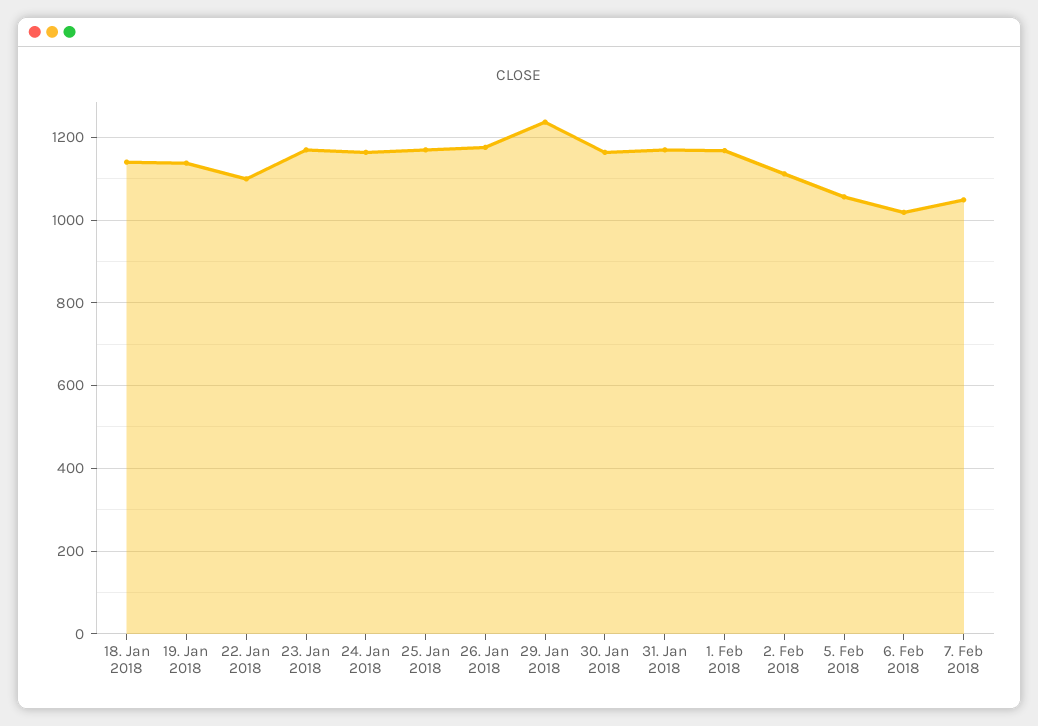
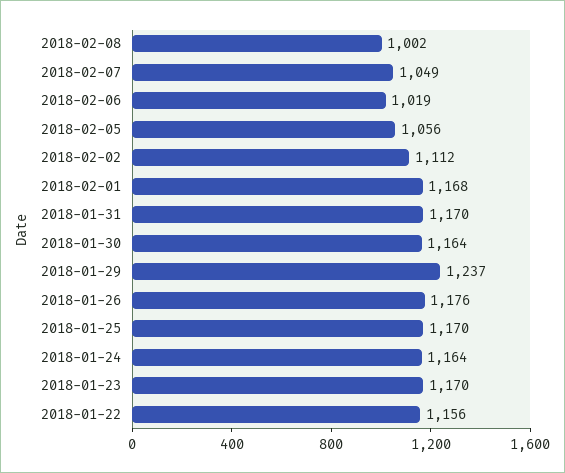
18. Jan 2018: 1140 -> none
19. Jan 2018: 1140 -> none
22. Jan 2018: 1100 -> 1156
2018-02-08: none -> 1002

